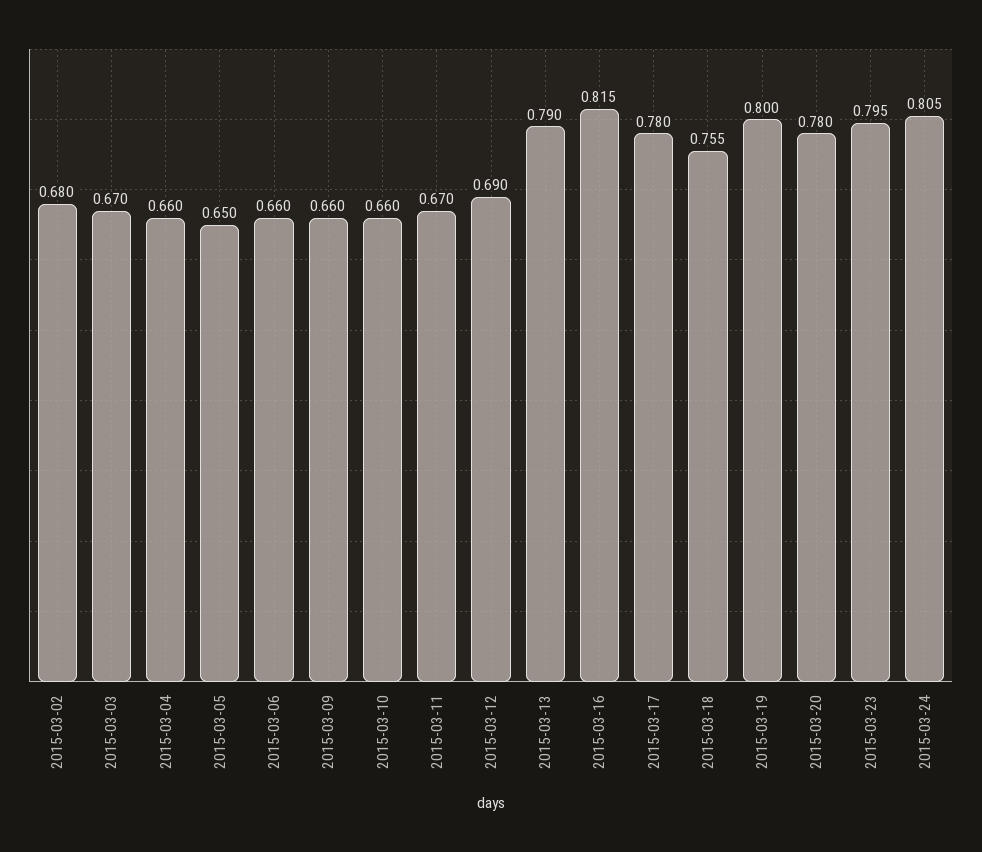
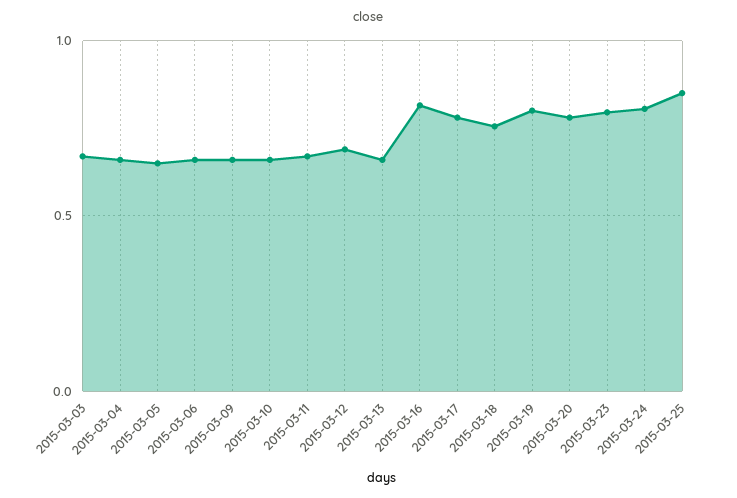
2015-03-02: 0.68 -> none
2015-03-13: 0.79 -> 0.65
2015-03-25: none -> 0.85

